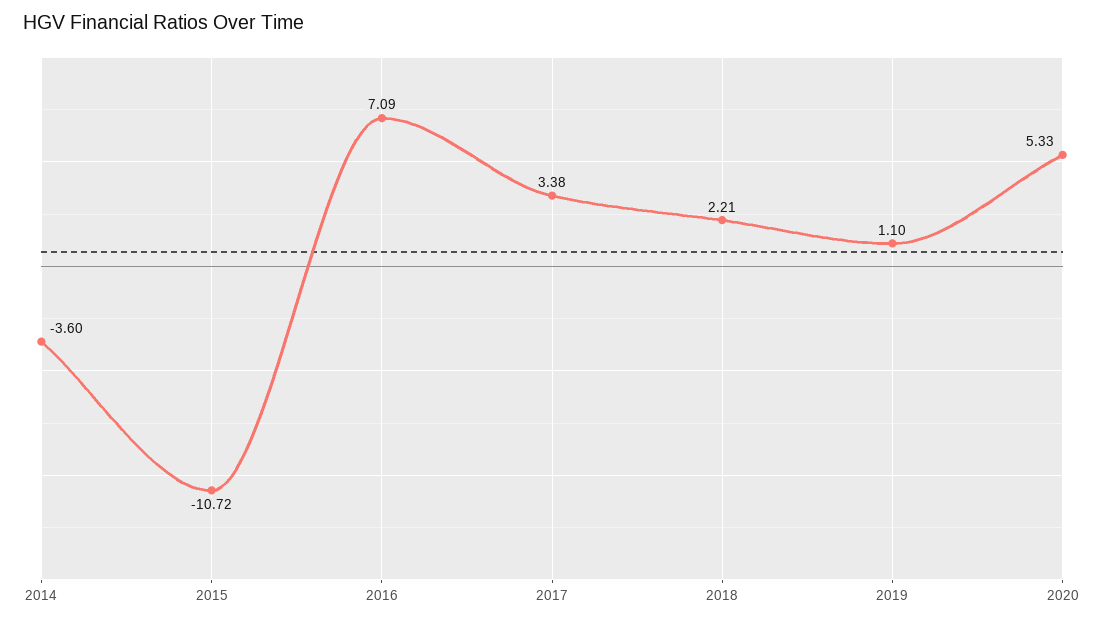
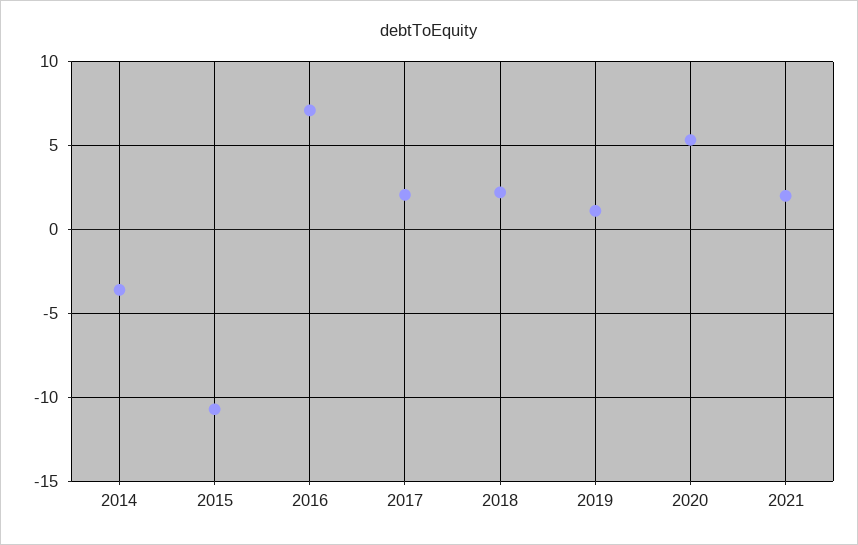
2017: 3.38 -> 2
2021: none -> 2

